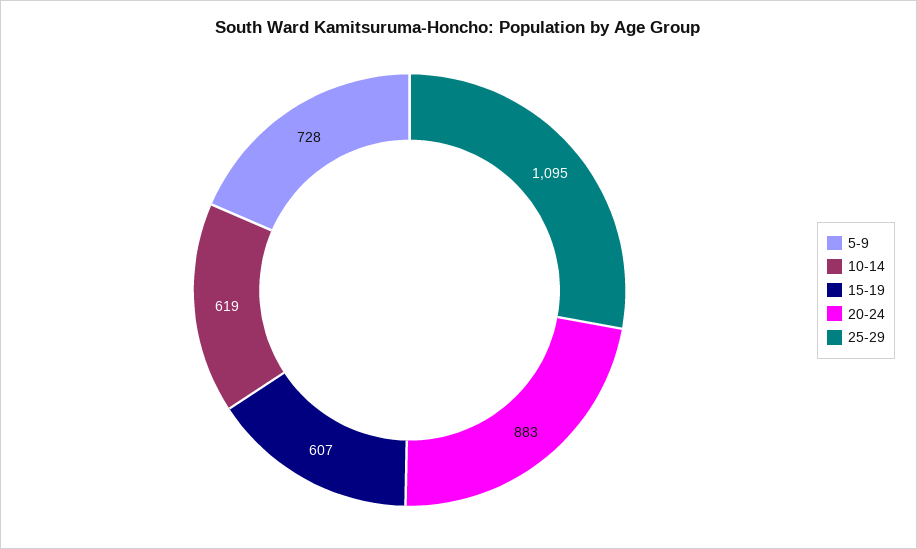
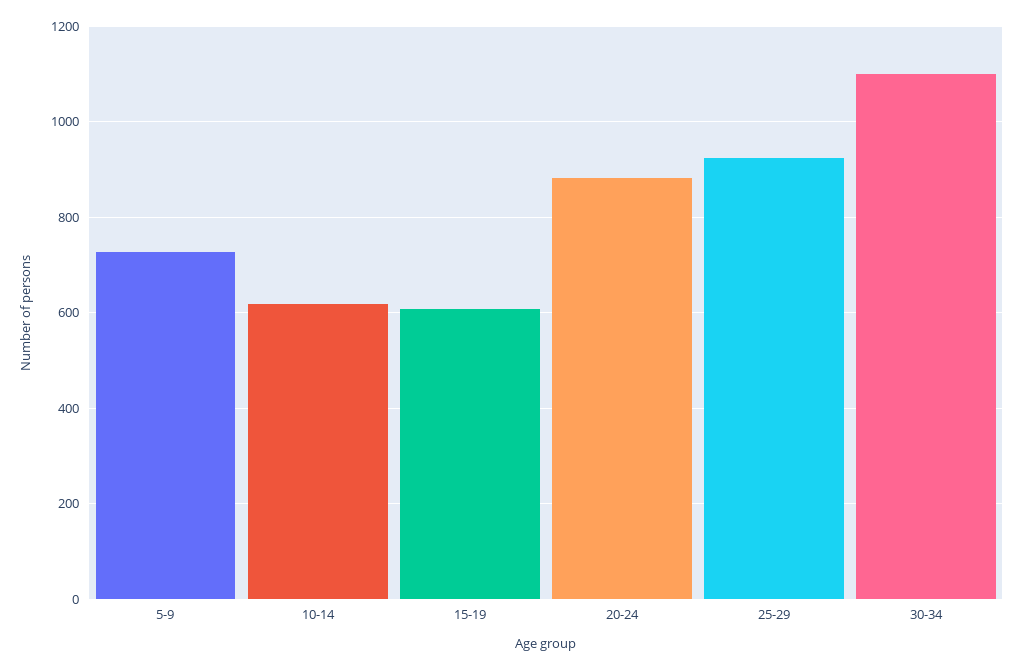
25-29: 1095 -> 920
30-34: none -> 1100

